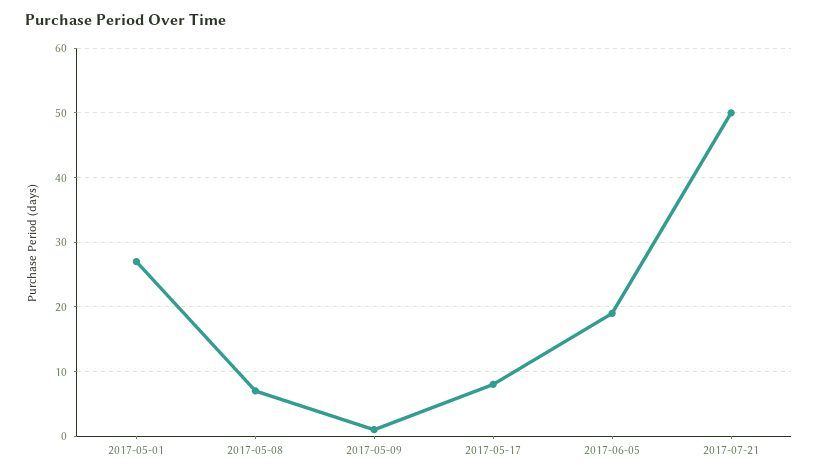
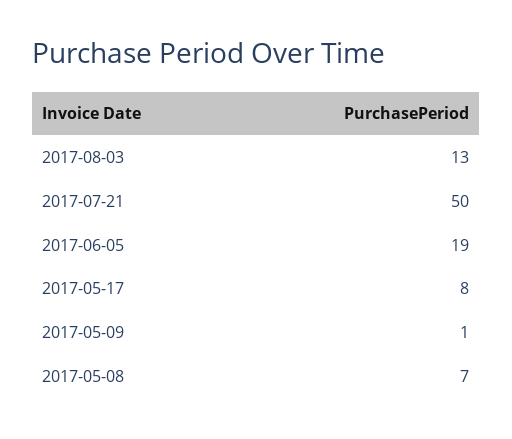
2017-05-01: 27 -> none
2017-08-03: none -> 13

